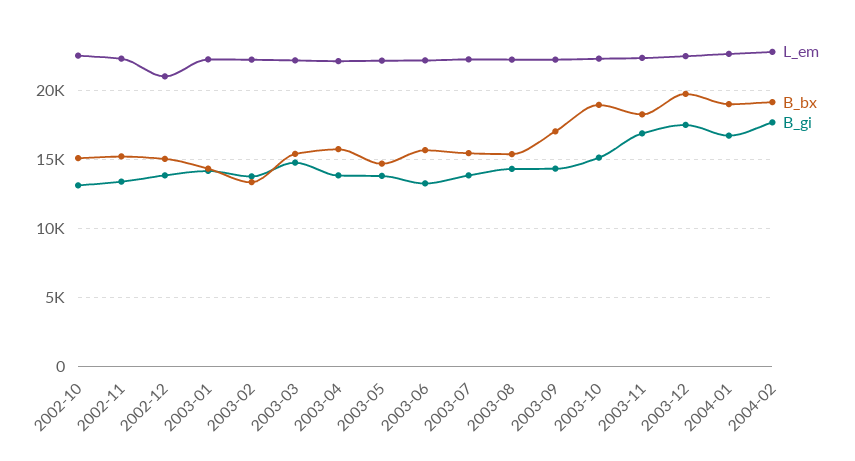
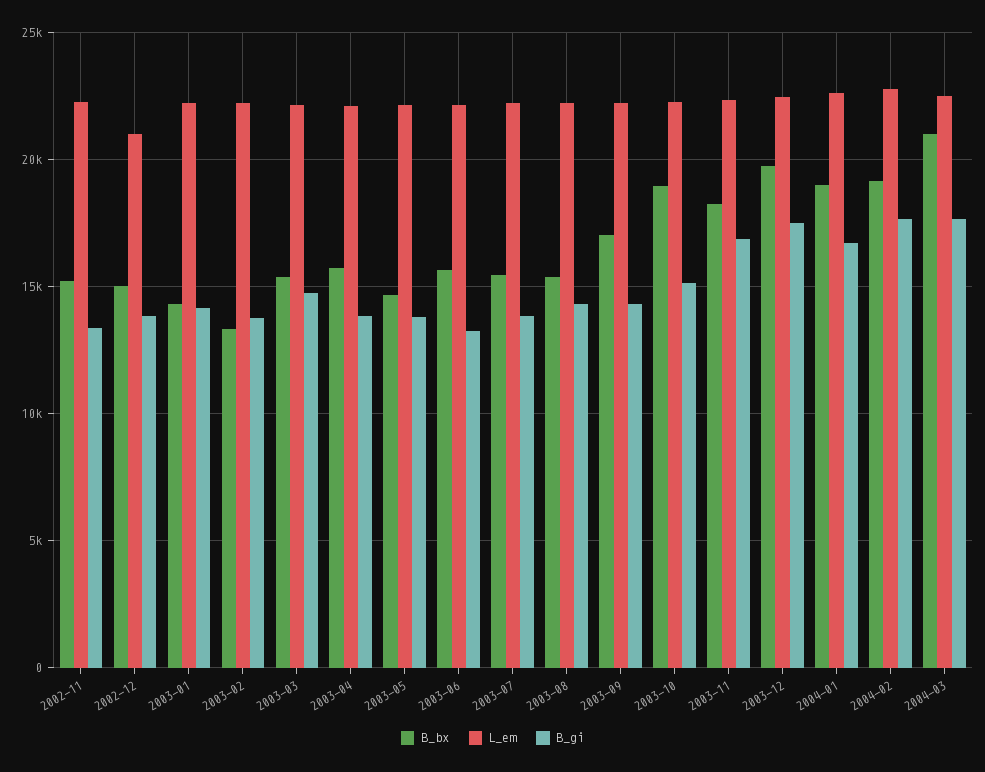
L_em, 2002-10: 22500 -> none
B_bx, 2002-10: 15000 -> none
B_gi, 2002-10: 13000 -> none
B_bx, 2004-03: none -> 21000
L_em, 2004-03: none -> 22500
B_gi, 2004-03: none -> 17500

